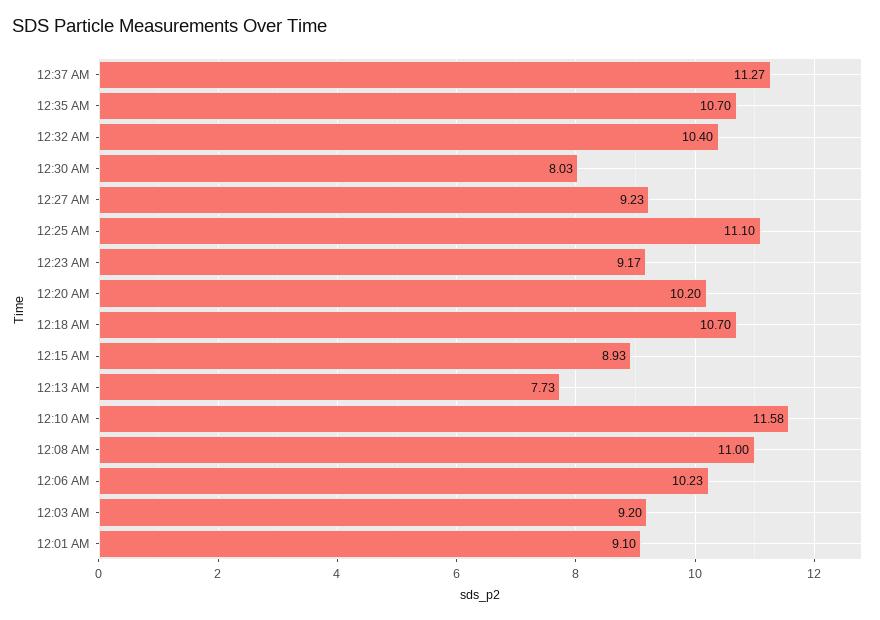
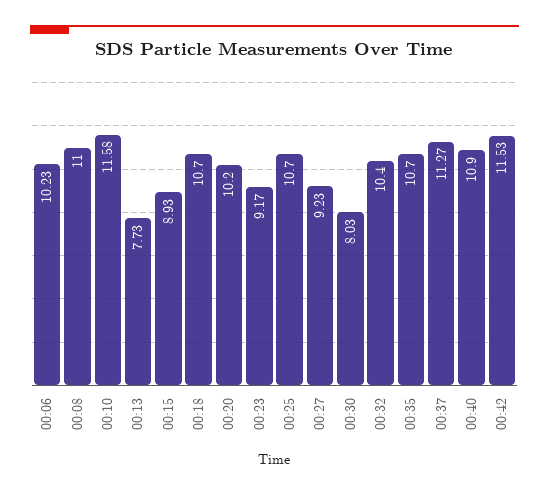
12:25 AM: 11.1 -> 10.7
12:03 AM: 9.2 -> none
12:01 AM: 9.1 -> none
00:40: none -> 10.9
00:42: none -> 11.53

